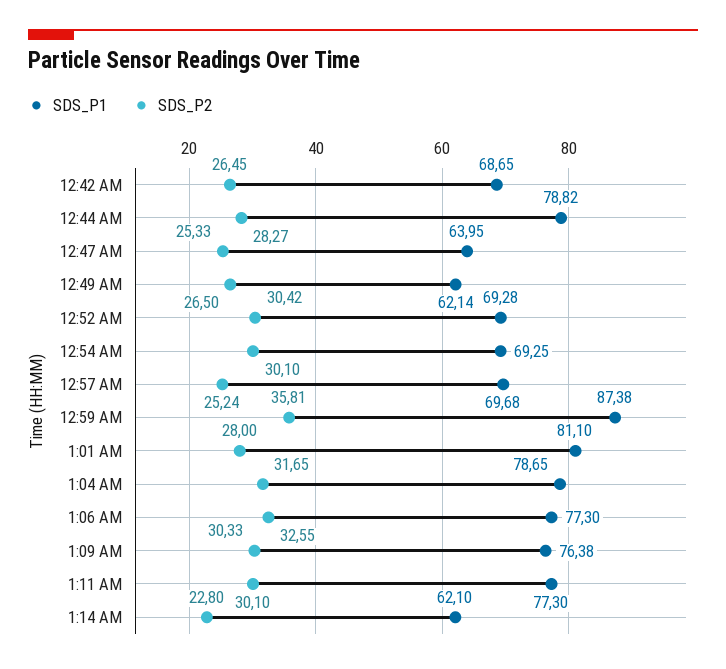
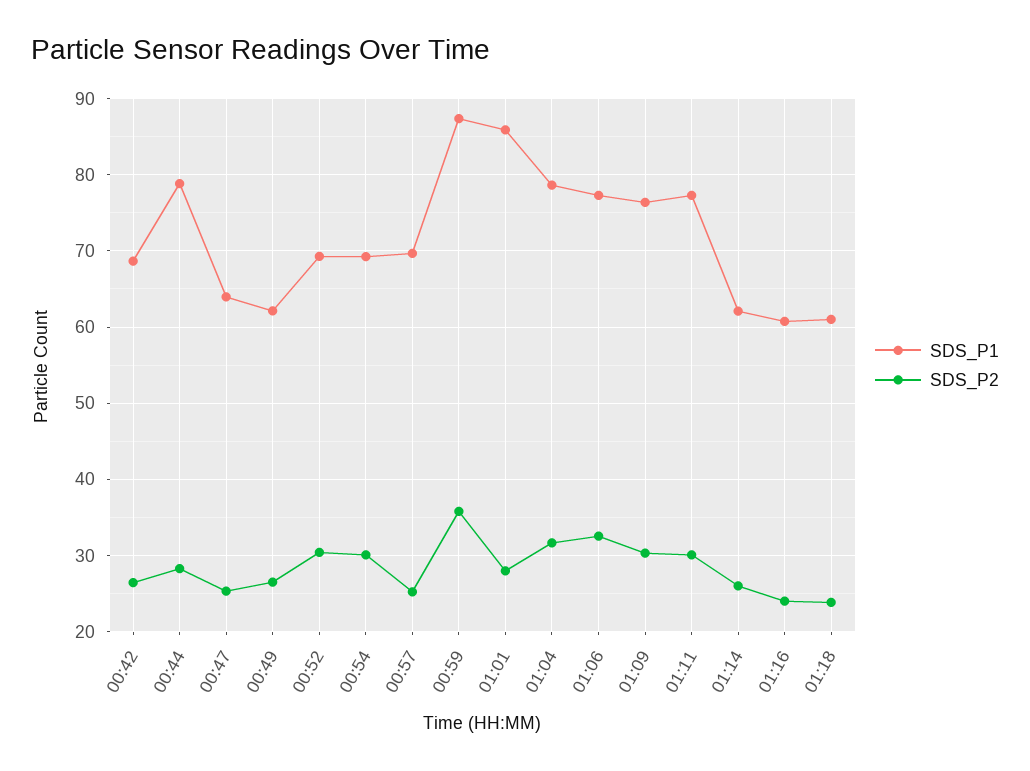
SDS_P1, 1:01 AM: 81.1 -> 86
SDS_P2, 1:14 AM: 22.8 -> 26
SDS_P1, 01:16: none -> 61
SDS_P2, 01:16: none -> 24
SDS_P1, 01:18: none -> 61
SDS_P2, 01:18: none -> 24

